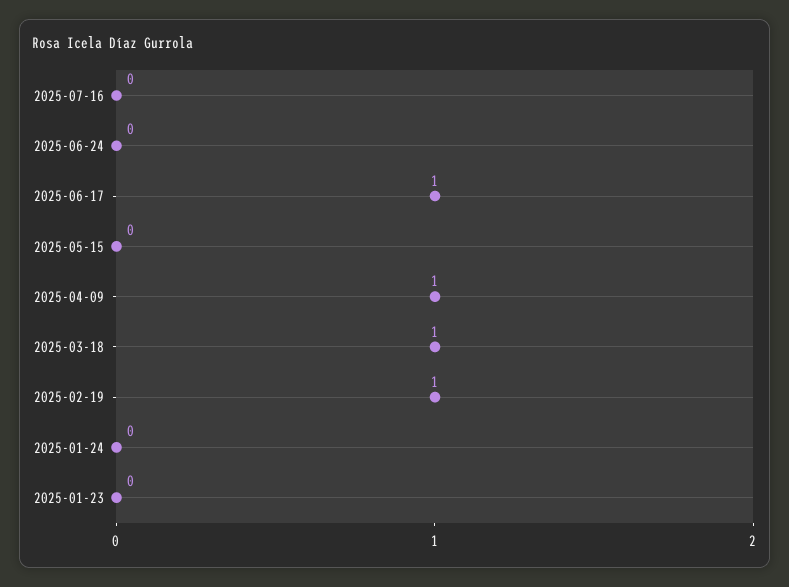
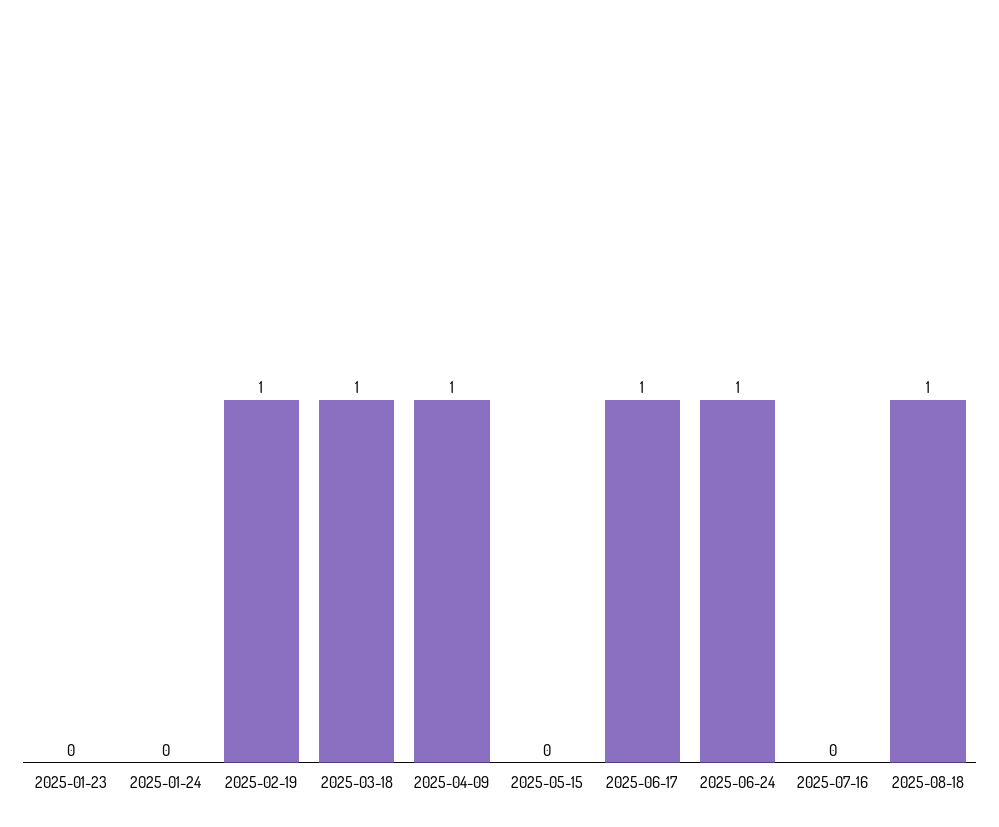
2025-06-24: 0 -> 1
2025-08-18: none -> 1

